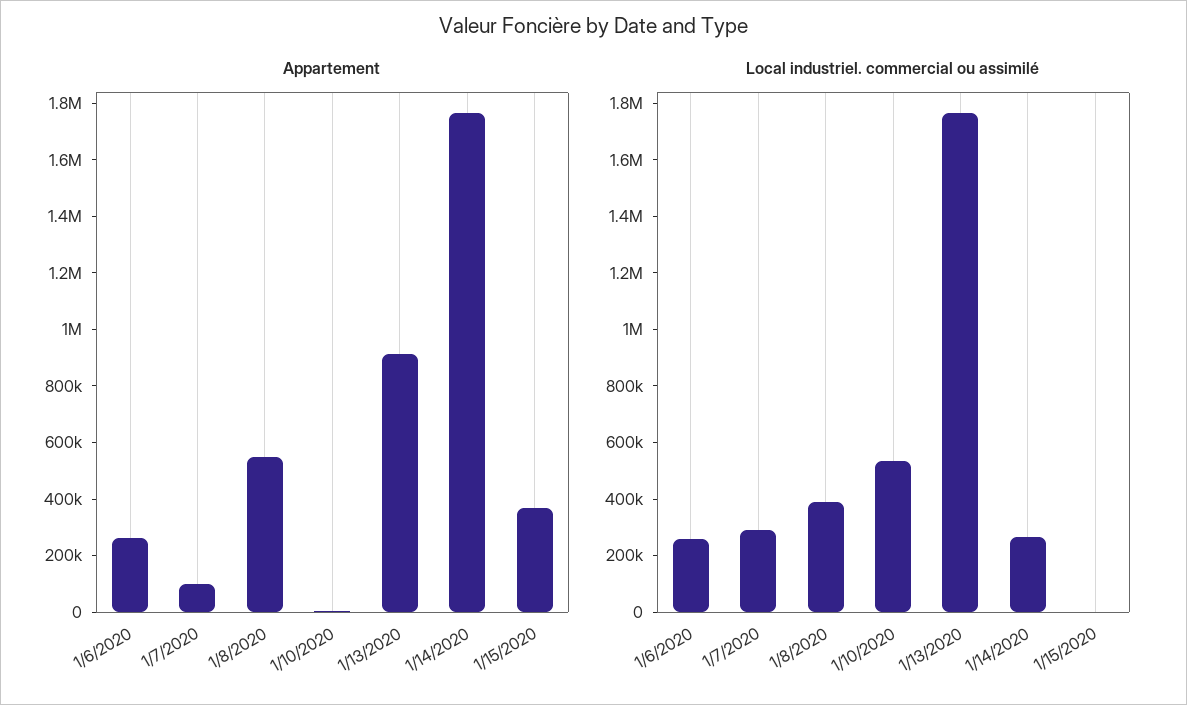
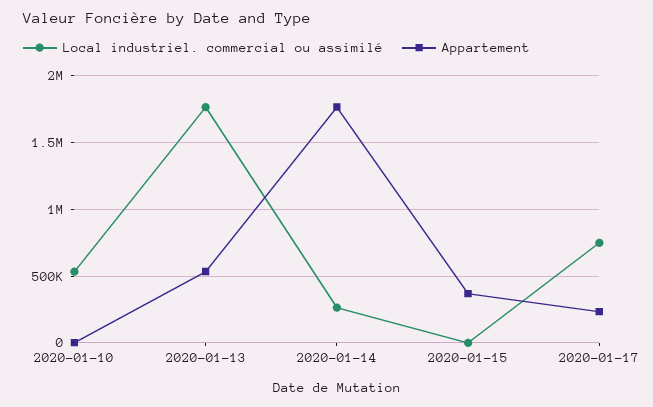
Appartement, 1/6/2020: 250000 -> none
Appartement, 1/7/2020: 100000 -> none
Appartement, 1/8/2020: 550000 -> none
Appartement, 1/13/2020: 900000 -> 550000
Local industriel. commercial ou assimilé, 1/6/2020: 250000 -> none
Local industriel. commercial ou assimilé, 1/7/2020: 300000 -> none
Local industriel. commercial ou assimilé, 1/8/2020: 400000 -> none
Local industriel. commercial ou assimilé, 2020-01-17: none -> 750000
Appartement, 2020-01-17: none -> 250000

